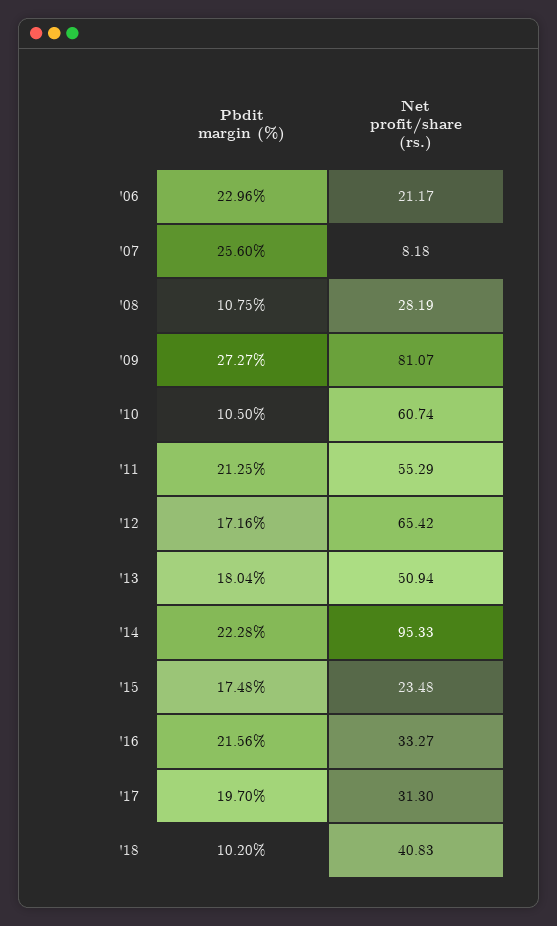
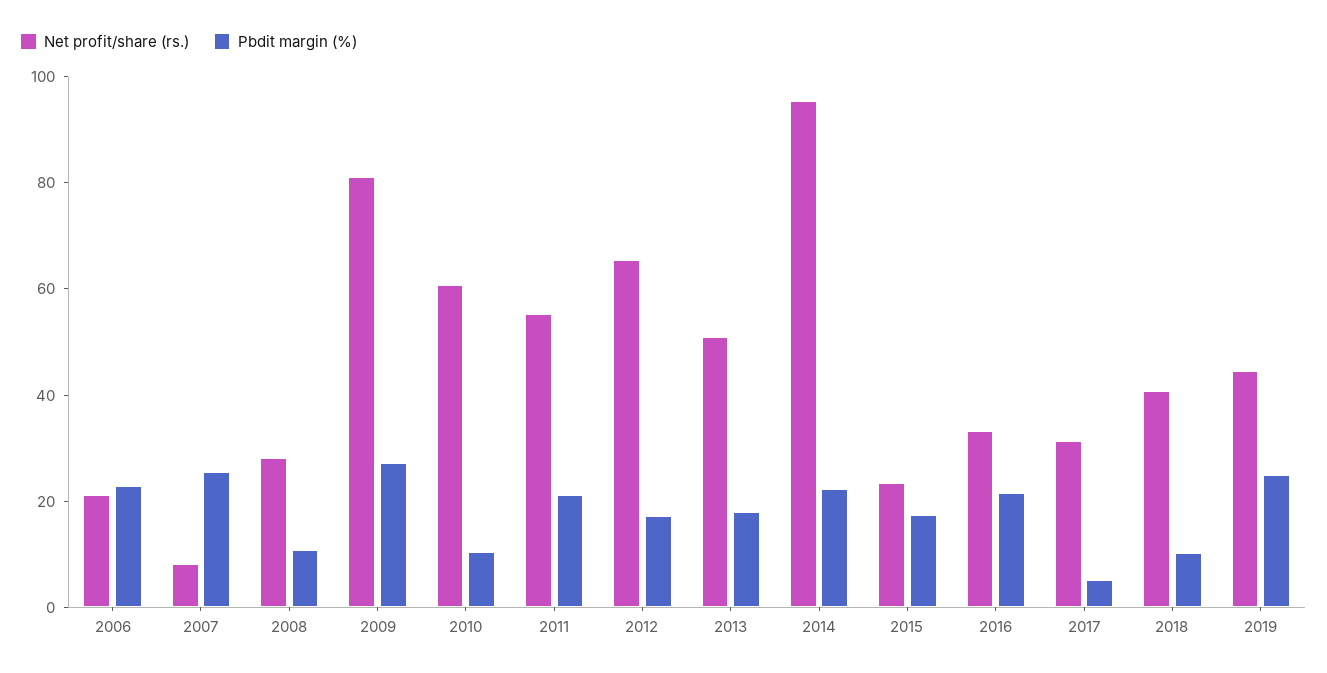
Pbdit margin (%), '17: 19.7 -> 5
Net profit/share (rs.), 2019: none -> 45
Pbdit margin (%), 2019: none -> 25

